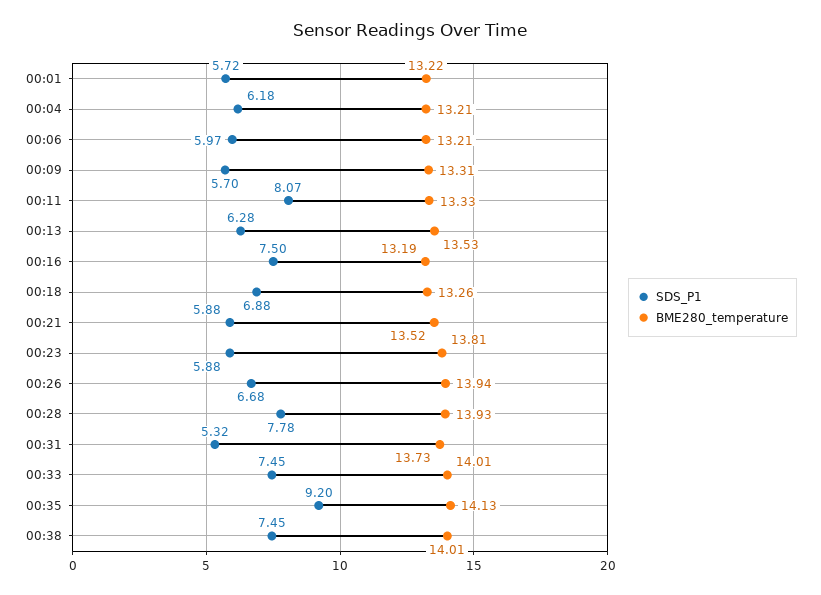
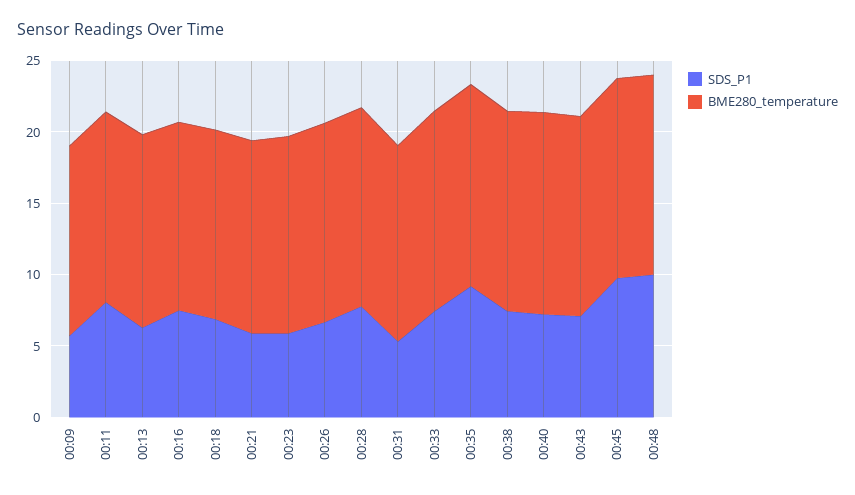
SDS_P1, 00:01: 5.72 -> none
BME280_temperature, 00:01: 13.22 -> none
SDS_P1, 00:04: 6.18 -> none
BME280_temperature, 00:04: 13.21 -> none
SDS_P1, 00:06: 5.97 -> none
BME280_temperature, 00:06: 13.21 -> none
SDS_P1, 00:40: none -> 7
BME280_temperature, 00:40: none -> 14
SDS_P1, 00:43: none -> 7
BME280_temperature, 00:43: none -> 14
SDS_P1, 00:45: none -> 10
BME280_temperature, 00:45: none -> 14
SDS_P1, 00:48: none -> 10
BME280_temperature, 00:48: none -> 14

